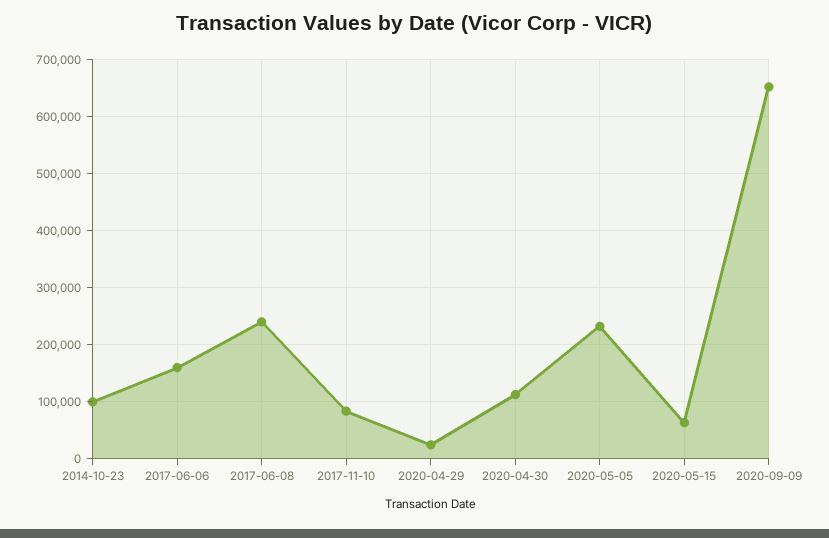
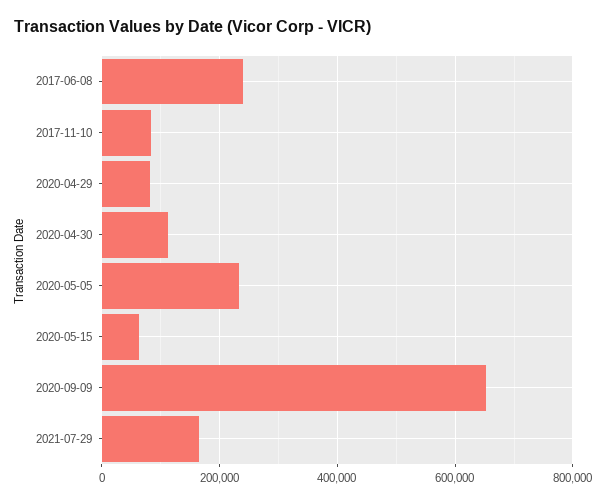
2014-10-23: 100000 -> none
2017-06-06: 160000 -> none
2020-04-29: 20000 -> 80000
2021-07-29: none -> 160000

